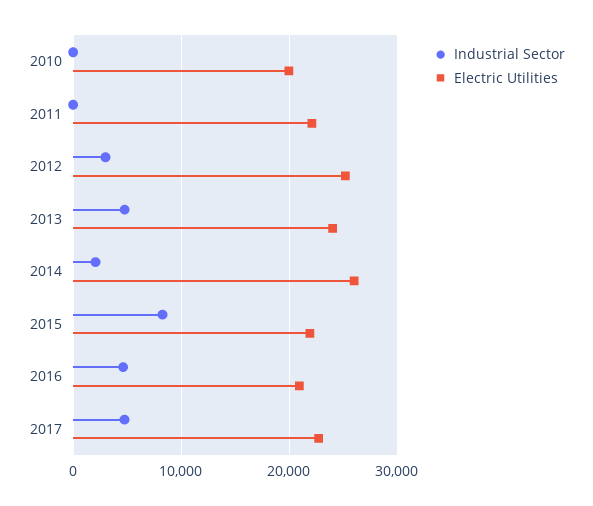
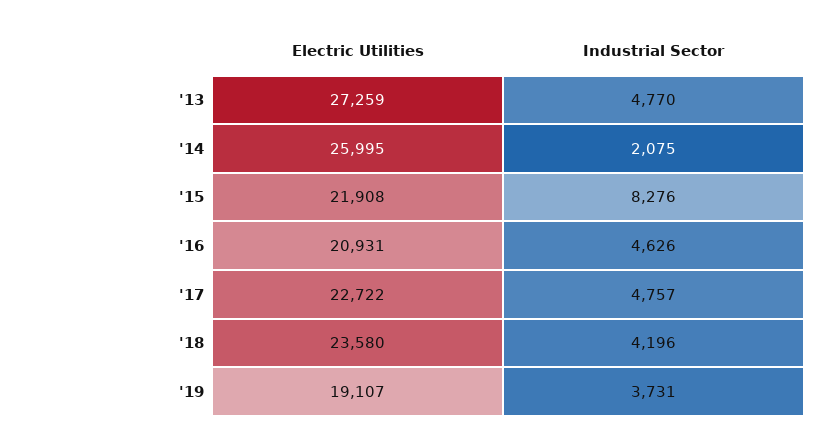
Industrial Sector, 2010: 0 -> none
Electric Utilities, 2010: 20000 -> none
Industrial Sector, 2011: 0 -> none
Electric Utilities, 2011: 22000 -> none
Industrial Sector, 2012: 3000 -> none
Electric Utilities, 2012: 25000 -> none
Electric Utilities, 2013: 24000 -> 27259
Electric Utilities, '18: none -> 23580
Industrial Sector, '18: none -> 4196
Electric Utilities, '19: none -> 19107
Industrial Sector, '19: none -> 3731

